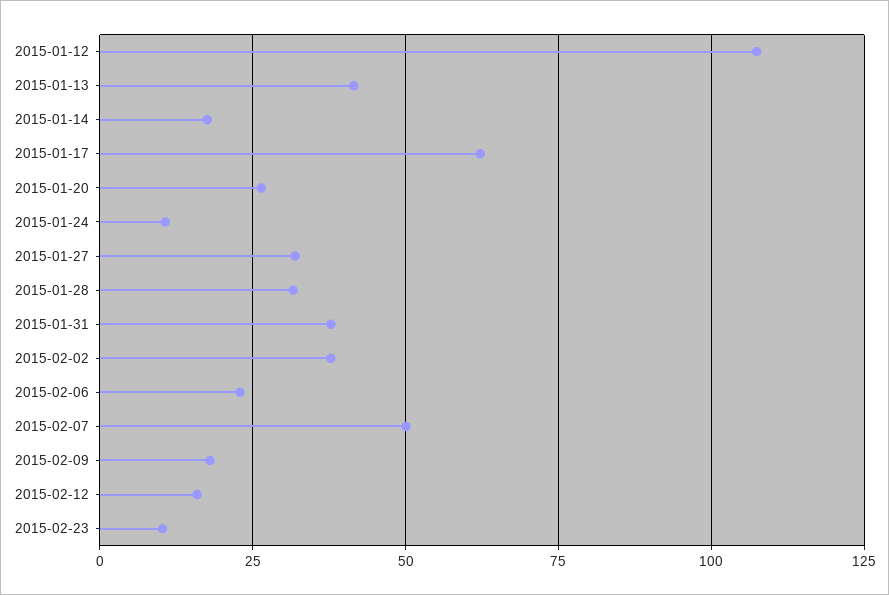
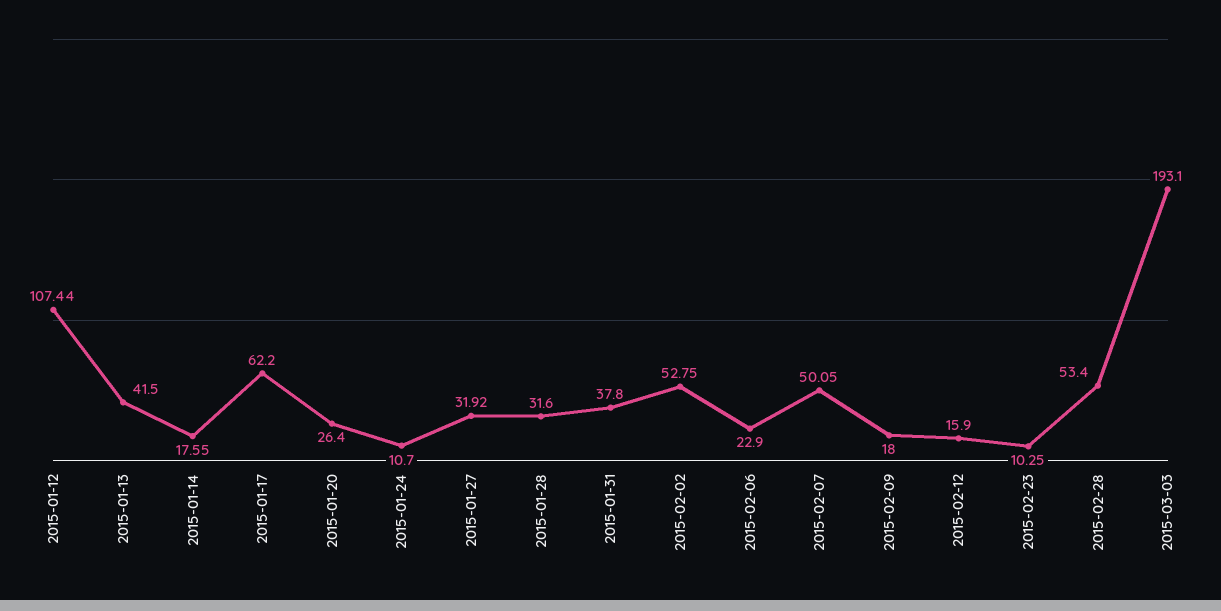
2015-02-02: 37.5 -> 52.75
2015-02-28: none -> 53.4
2015-03-03: none -> 193.1

